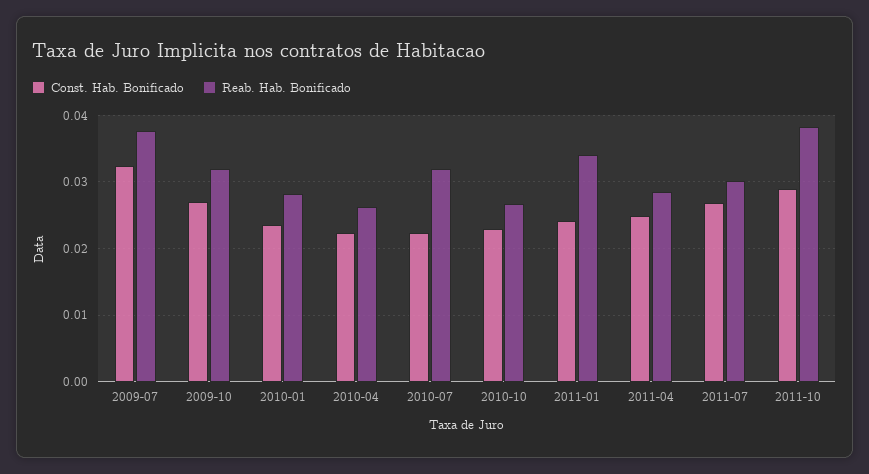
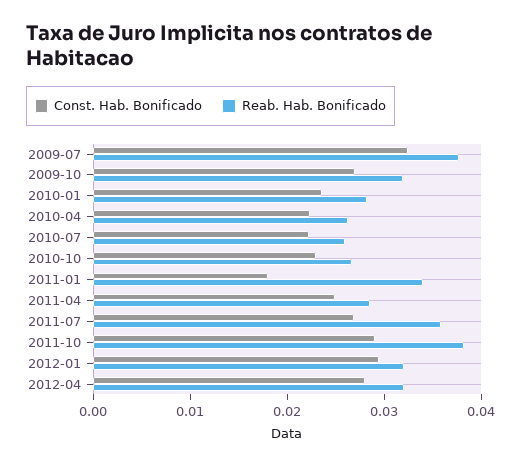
Reab. Hab. Bonificado, 2010-07: 0.032 -> 0.026
Const. Hab. Bonificado, 2011-01: 0.024 -> 0.018
Reab. Hab. Bonificado, 2011-07: 0.03 -> 0.036
Const. Hab. Bonificado, 2012-01: none -> 0.03
Reab. Hab. Bonificado, 2012-01: none -> 0.032
Const. Hab. Bonificado, 2012-04: none -> 0.028
Reab. Hab. Bonificado, 2012-04: none -> 0.032

